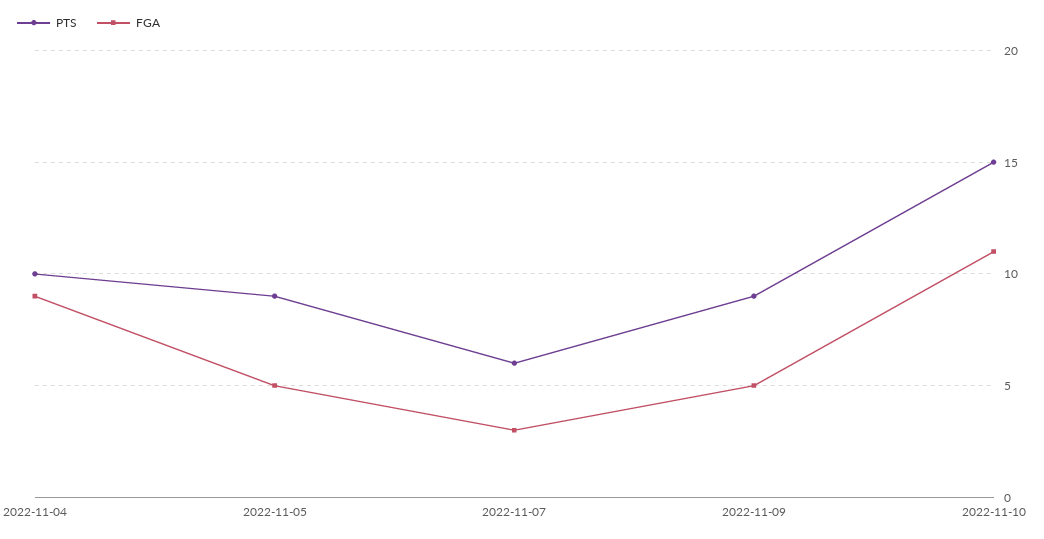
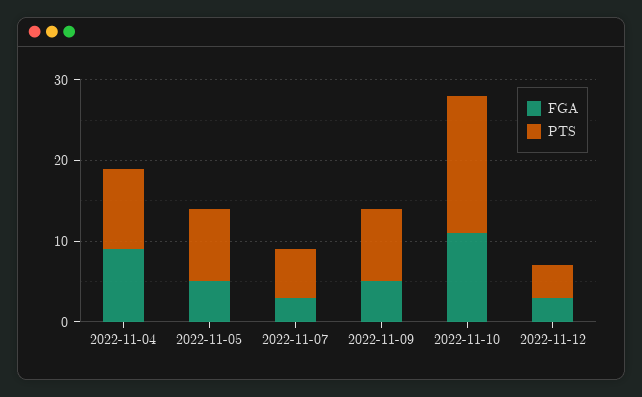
PTS, 2022-11-10: 15 -> 17
FGA, 2022-11-12: none -> 3
PTS, 2022-11-12: none -> 4

